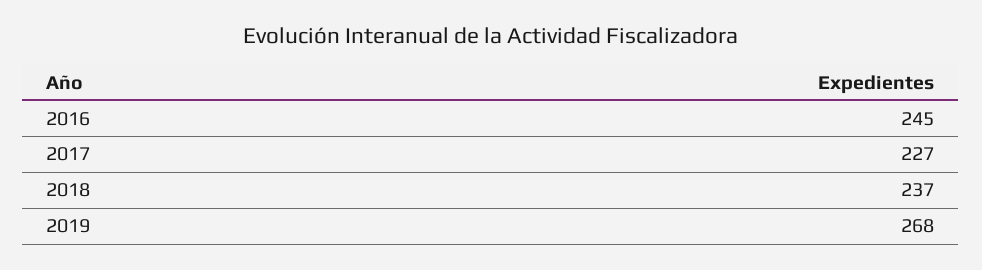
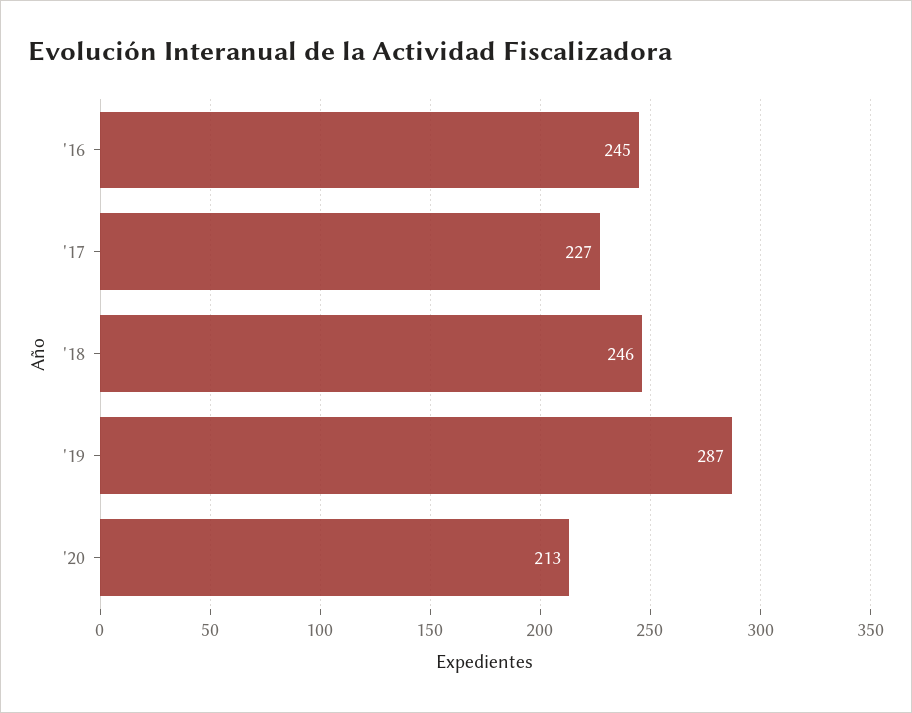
2018: 237 -> 246
2019: 268 -> 287
'20: none -> 213

